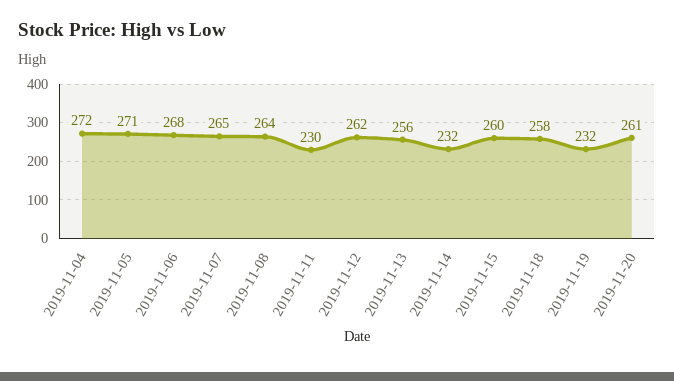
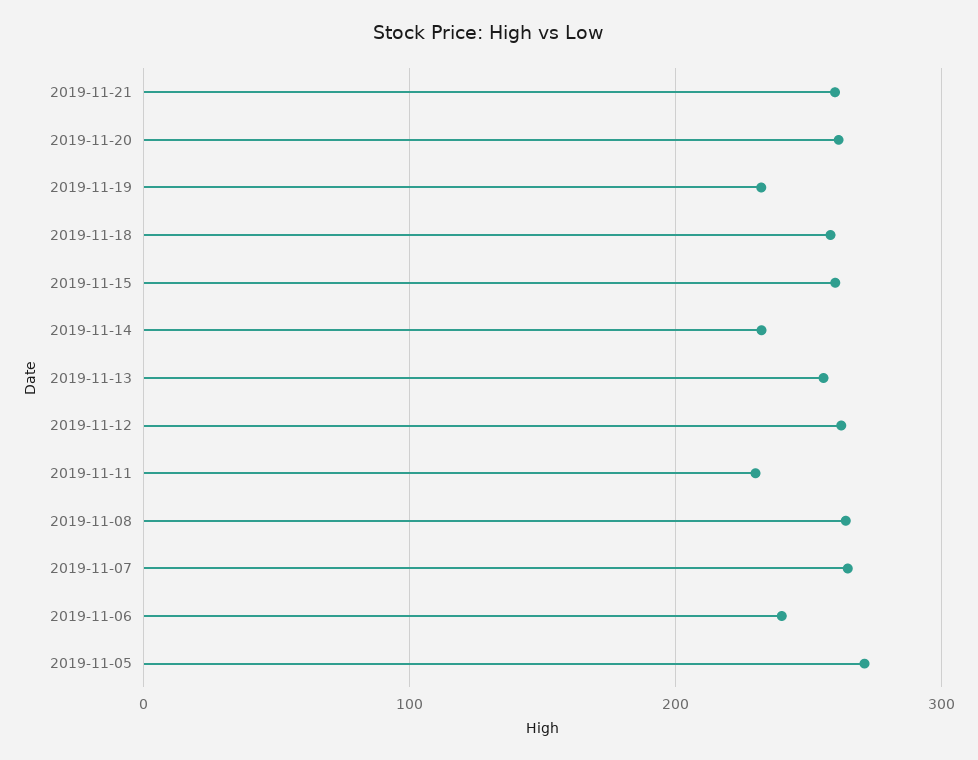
2019-11-04: 272 -> none
2019-11-06: 268 -> 240
2019-11-21: none -> 260

